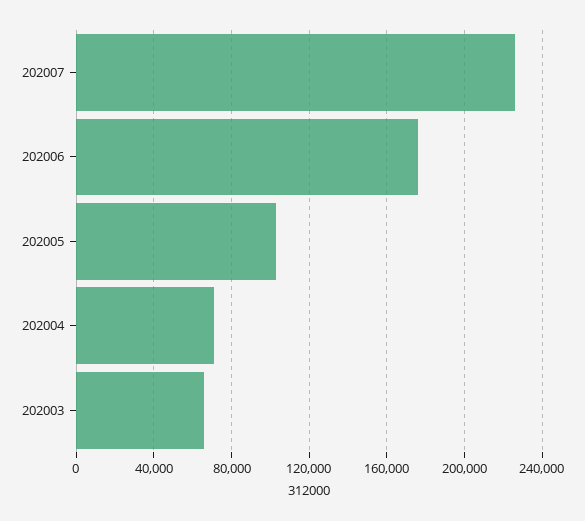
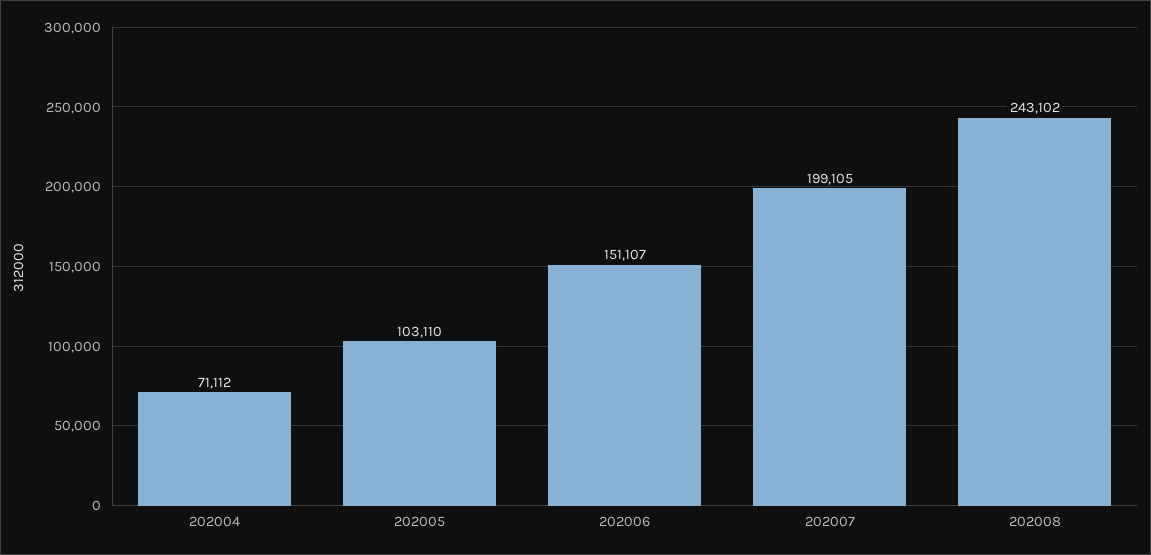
202007: 225000 -> 199105
202006: 175000 -> 151107
202003: 65000 -> none
202008: none -> 243102

